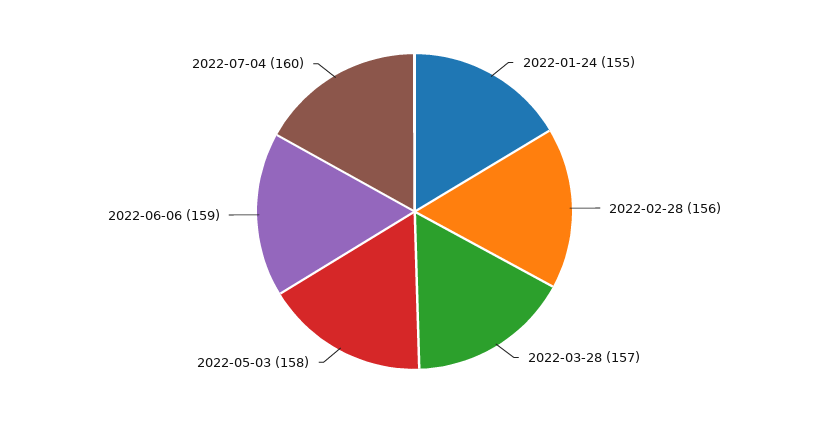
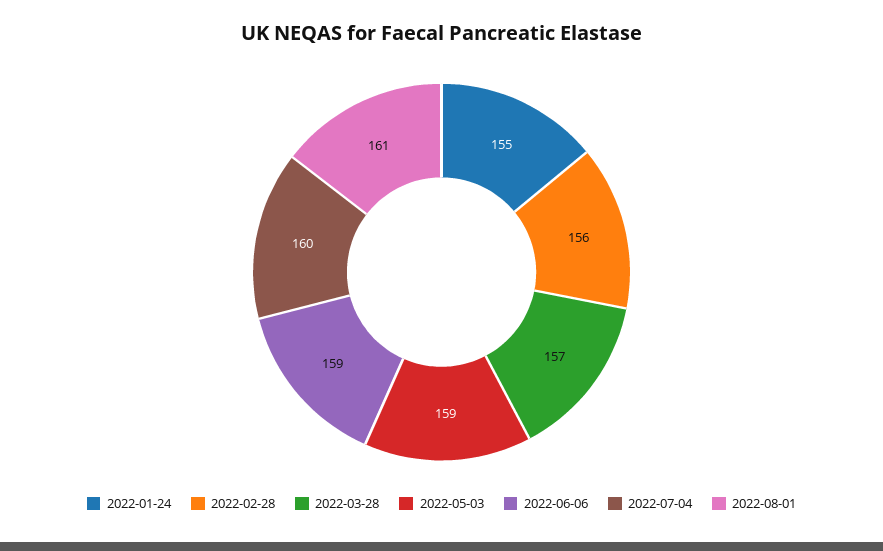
2022-05-03: 158 -> 159
2022-08-01: none -> 161

